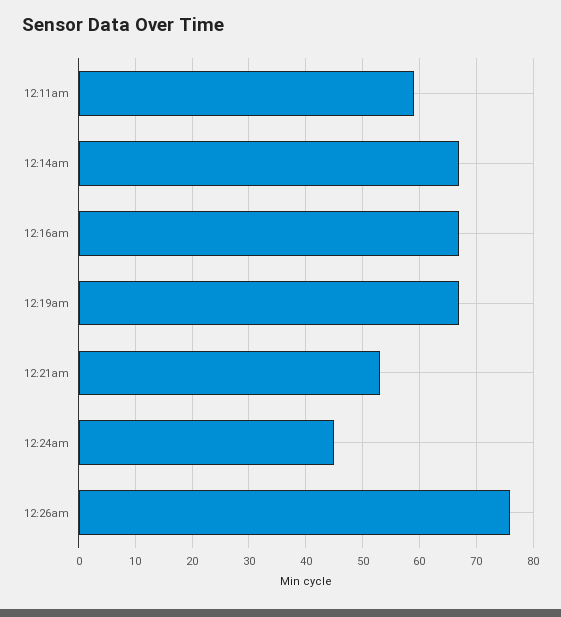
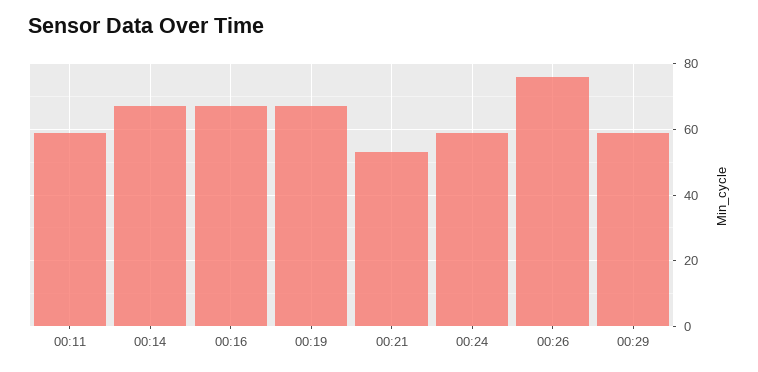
12:24am: 45 -> 60
00:29: none -> 60

